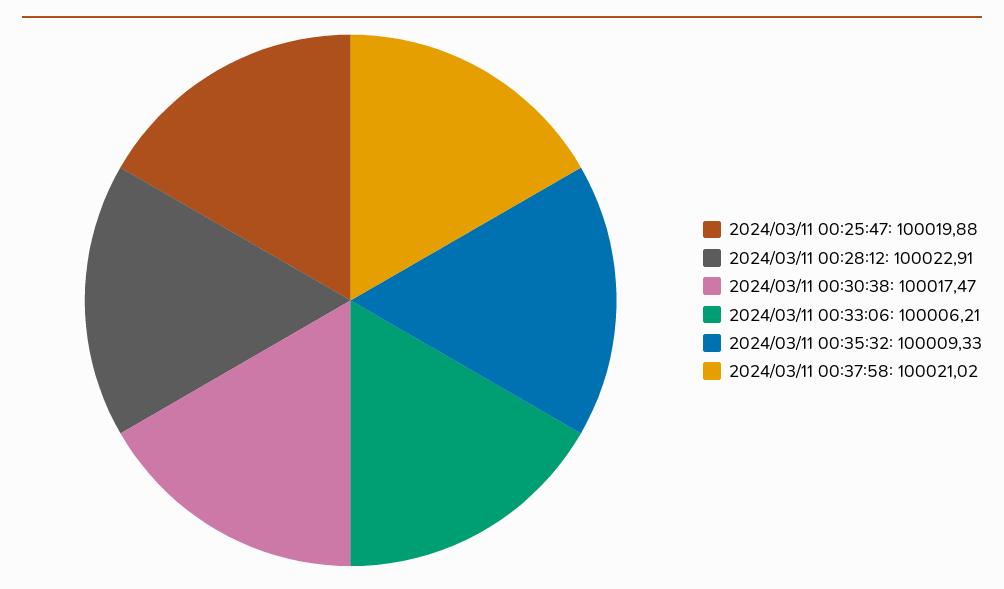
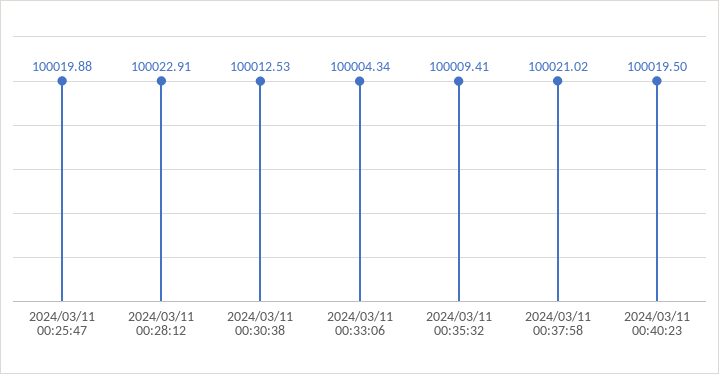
2024/03/11 00:30:38: 100017.47 -> 100012.53
2024/03/11 00:33:06: 100006.21 -> 100004.34
2024/03/11 00:35:32: 100009.33 -> 100009.41
2024/03/11 00:40:23: none -> 100019.5

